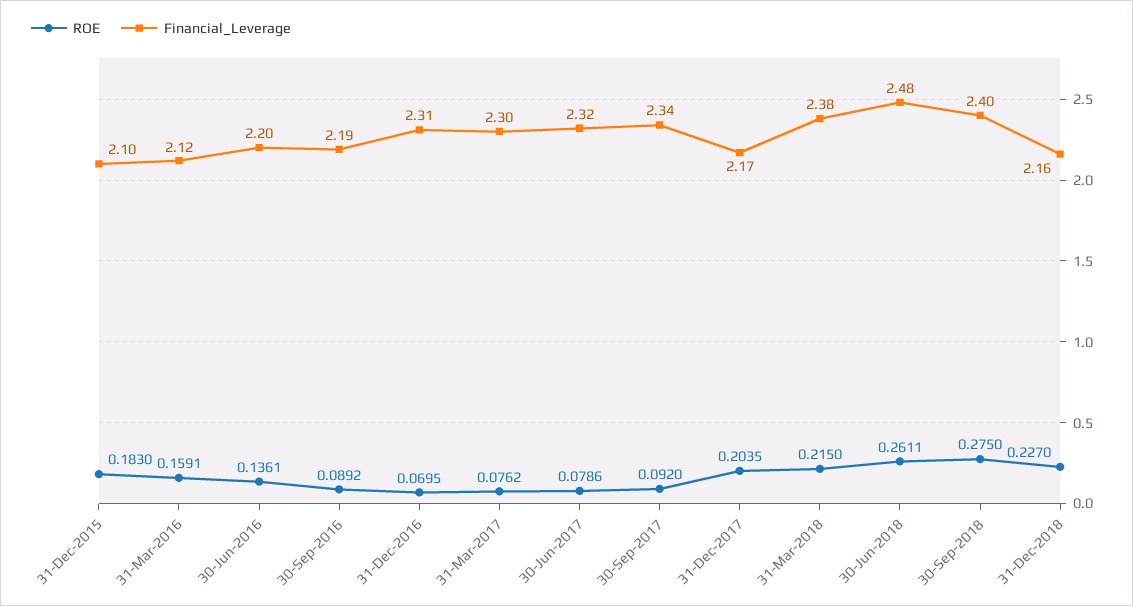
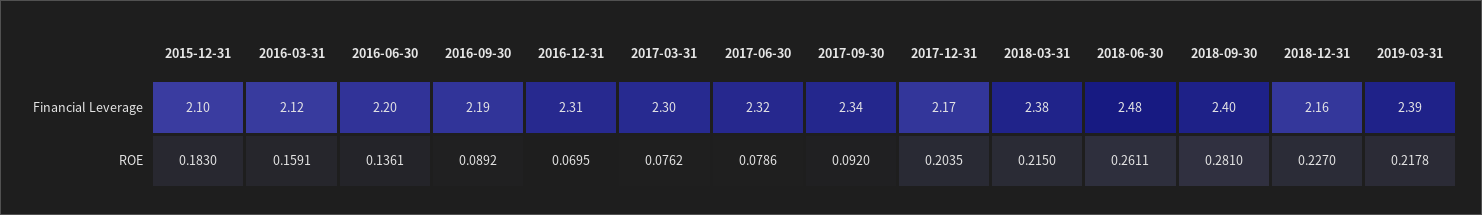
ROE, 30-Sep-2018: 0.275 -> 0.281
Financial_Leverage, 2019-03-31: none -> 2.39
ROE, 2019-03-31: none -> 0.2178

